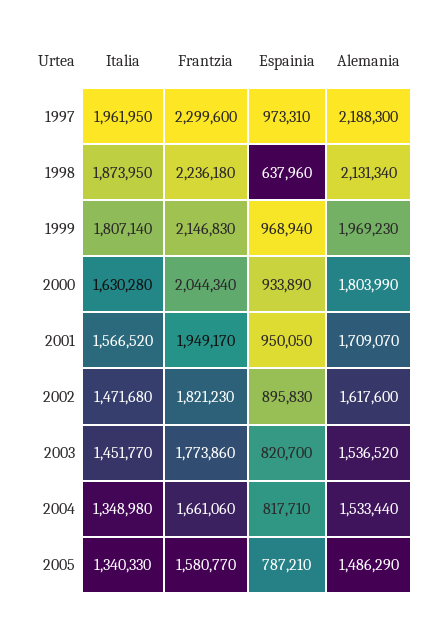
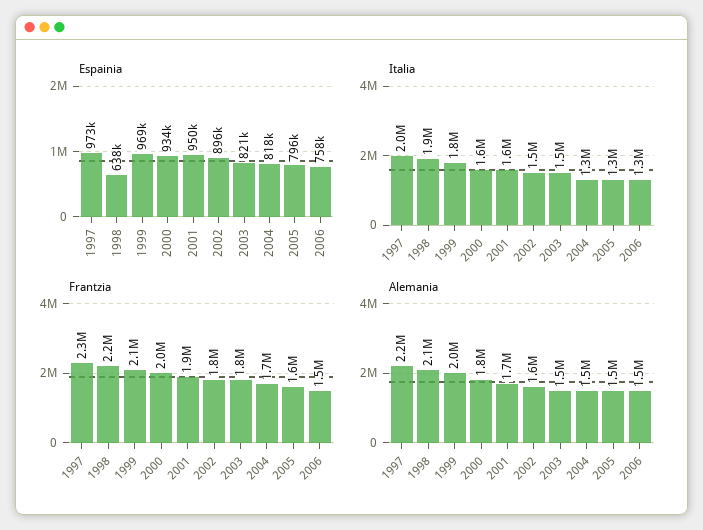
Espainia, 2005: 787210 -> 796000
Espainia, 2006: none -> 758000
Italia, 2006: none -> 1300000
Frantzia, 2006: none -> 1500000
Alemania, 2006: none -> 1500000

